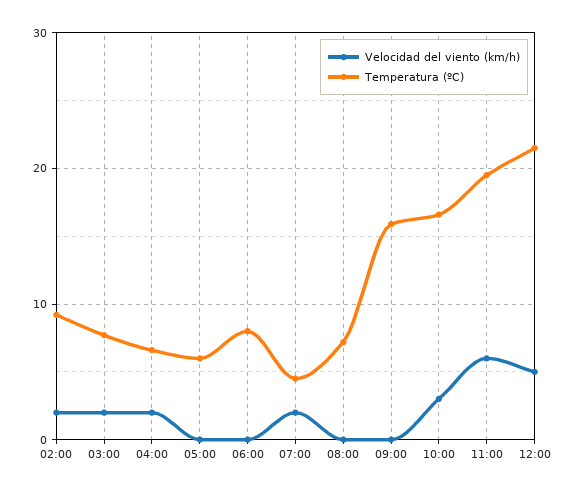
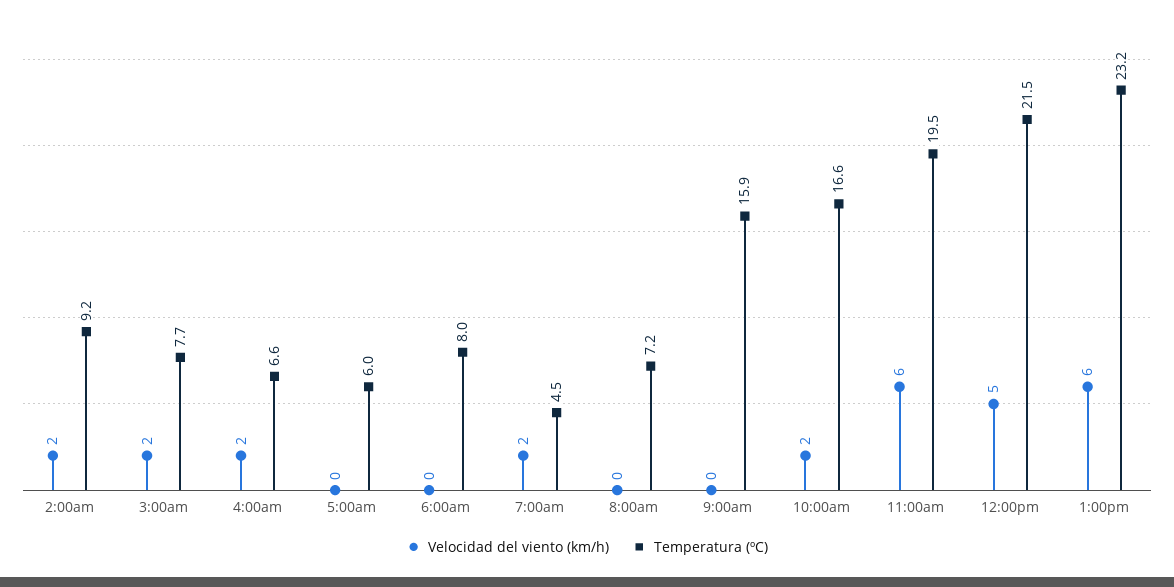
Velocidad del viento (km/h), 10:00: 3 -> 2
Velocidad del viento (km/h), 1:00pm: none -> 6
Temperatura (ºC), 1:00pm: none -> 23.2

